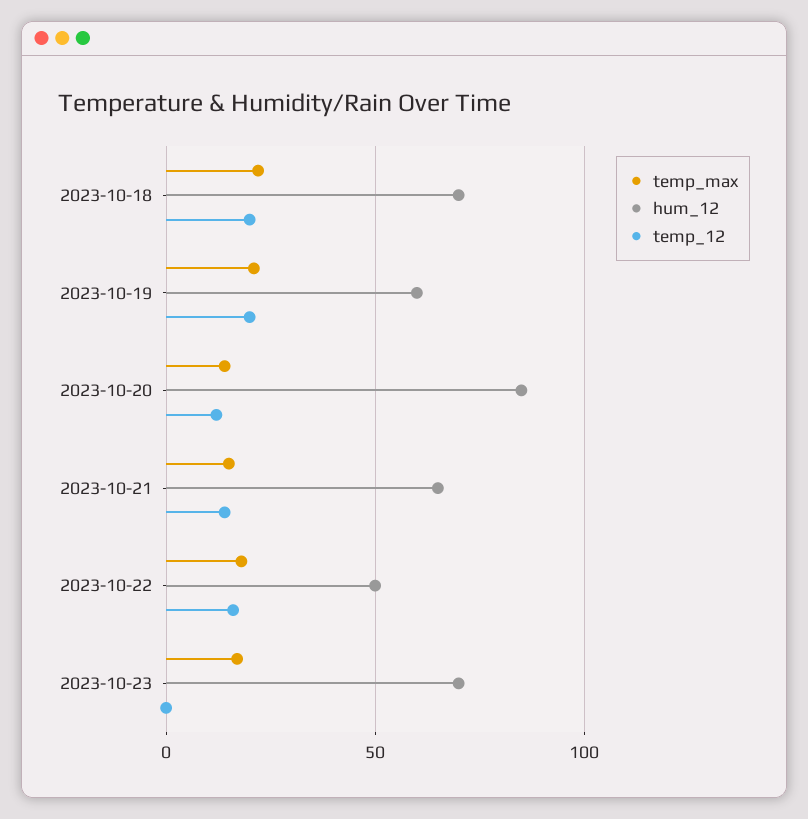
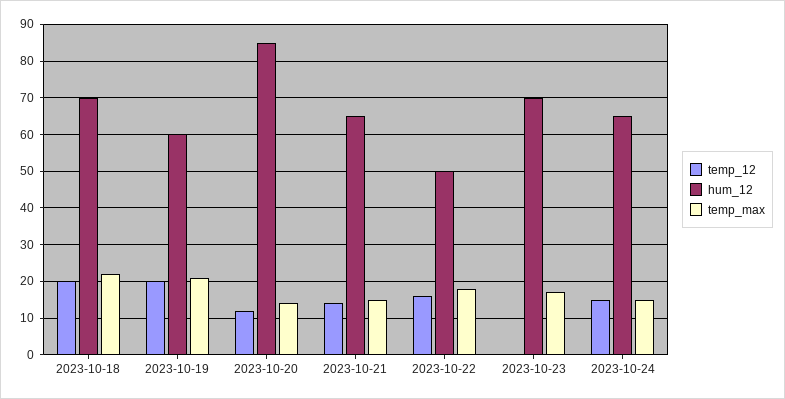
temp_12, 2023-10-24: none -> 15
hum_12, 2023-10-24: none -> 65
temp_max, 2023-10-24: none -> 15

